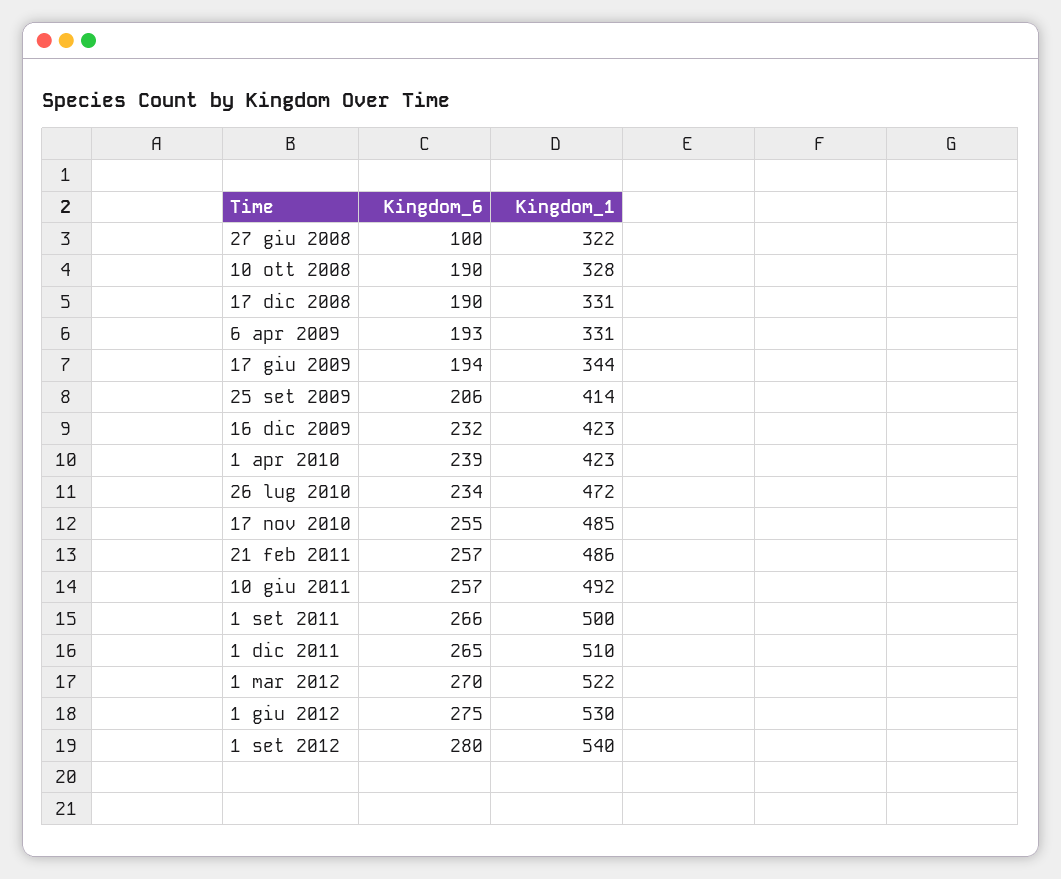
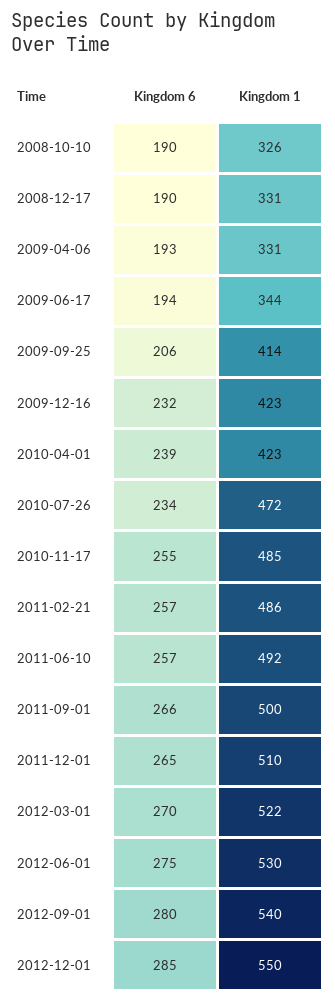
Kingdom_6, 27 giu 2008: 100 -> none
Kingdom_1, 27 giu 2008: 322 -> none
Kingdom_1, 10 ott 2008: 328 -> 326
Kingdom_6, 2012-12-01: none -> 285
Kingdom_1, 2012-12-01: none -> 550

